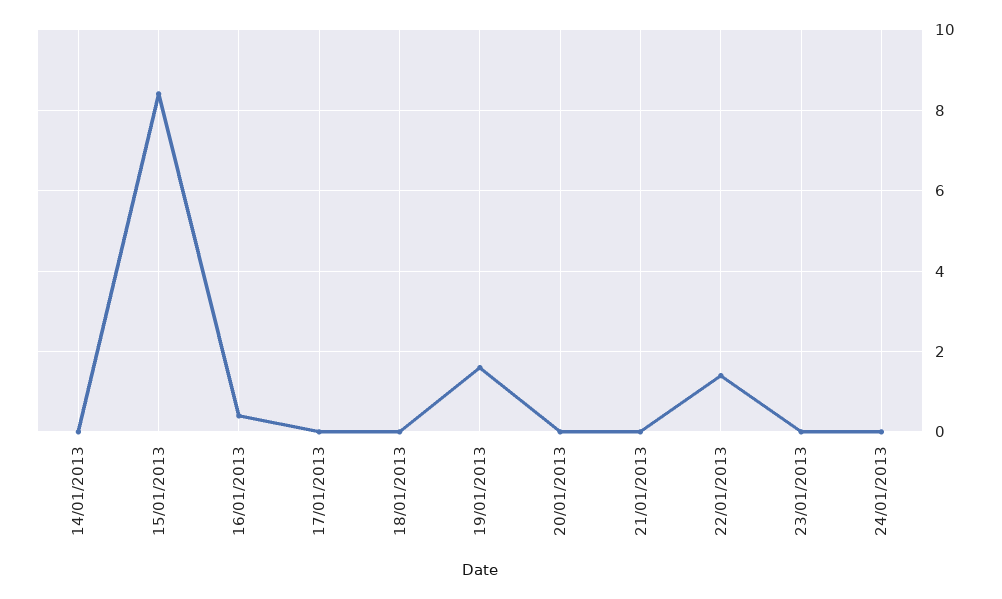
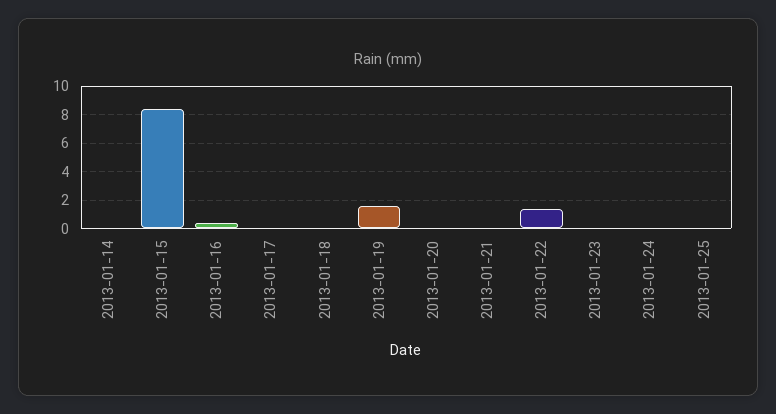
2013-01-25: none -> 0

